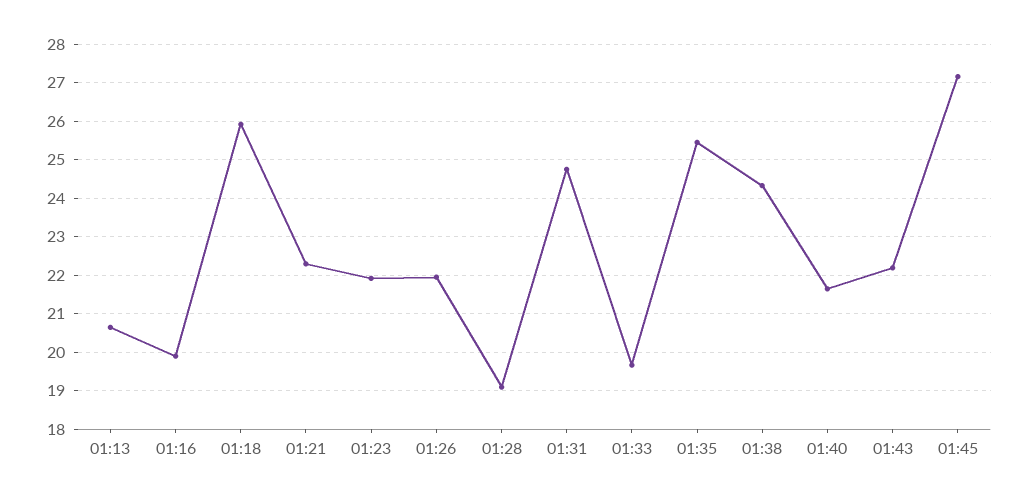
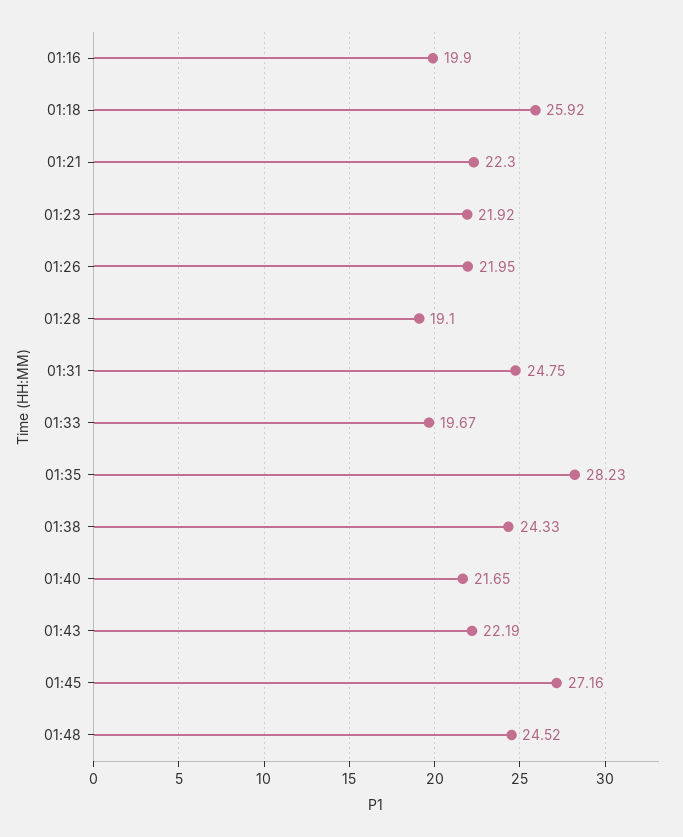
01:13: 20.6 -> none
01:35: 25.4 -> 28.23
01:48: none -> 24.52

